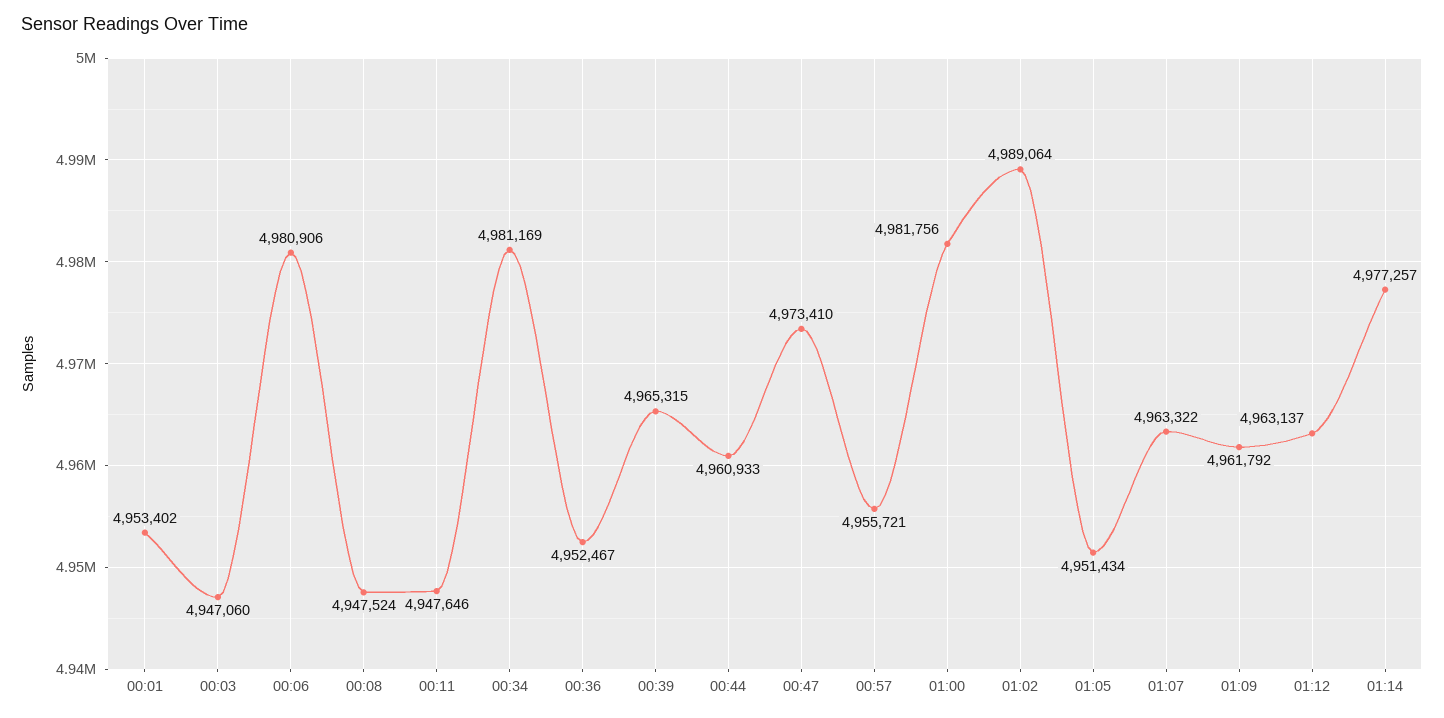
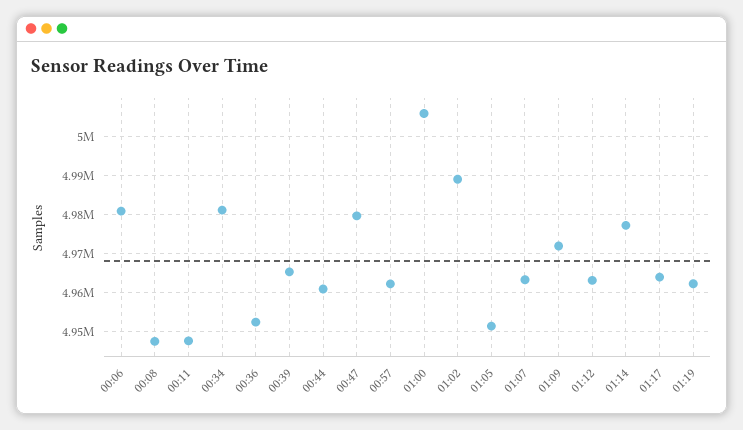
00:01: 4953402 -> none
00:03: 4947060 -> none
00:47: 4973410 -> 4980000
00:57: 4955721 -> 4962000
01:00: 4981756 -> 5006000
01:09: 4961792 -> 4972000
01:17: none -> 4964000
01:19: none -> 4962000

